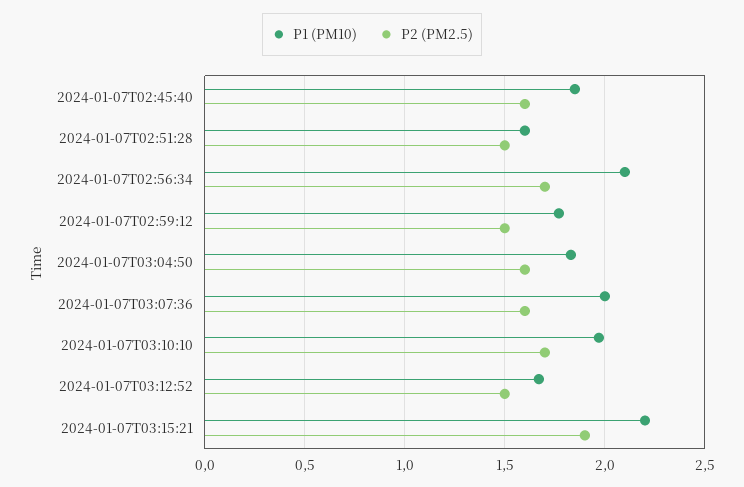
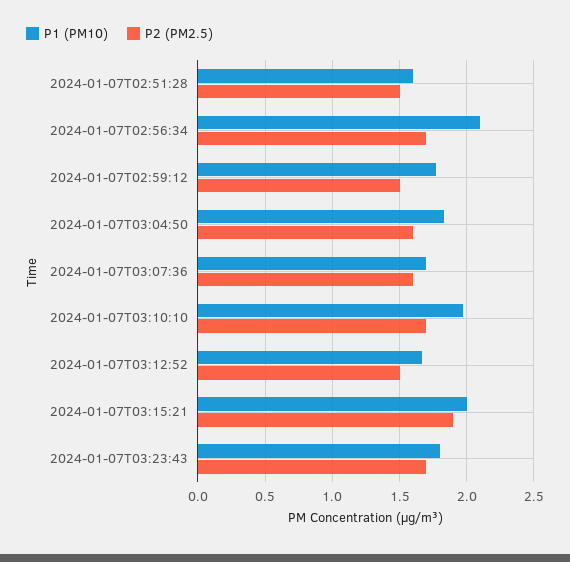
P1 (PM10), 2024-01-07T02:45:40: 1.85 -> none
P2 (PM2.5), 2024-01-07T02:45:40: 1.6 -> none
P1 (PM10), 2024-01-07T03:07:36: 2 -> 1.7
P1 (PM10), 2024-01-07T03:15:21: 2.2 -> 2
P1 (PM10), 2024-01-07T03:23:43: none -> 1.8
P2 (PM2.5), 2024-01-07T03:23:43: none -> 1.7

